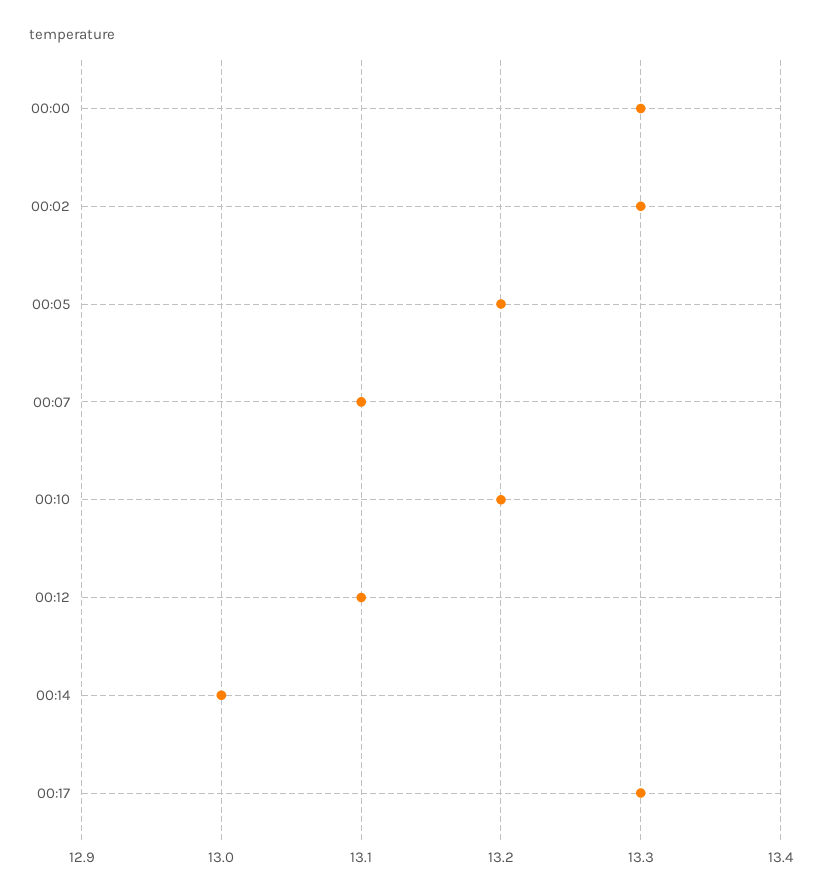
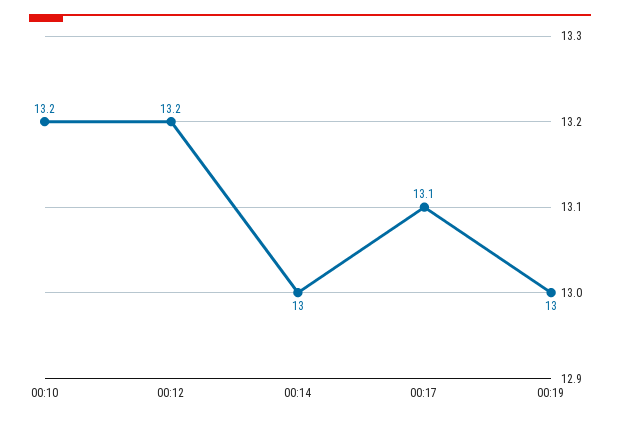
00:00: 13.3 -> none
00:02: 13.3 -> none
00:05: 13.2 -> none
00:07: 13.1 -> none
00:12: 13.1 -> 13.2
00:17: 13.3 -> 13.1
00:19: none -> 13

